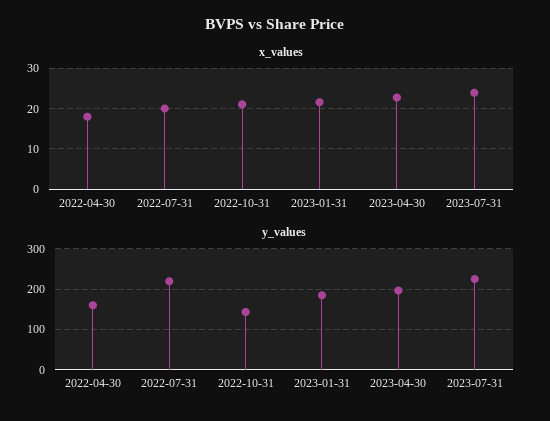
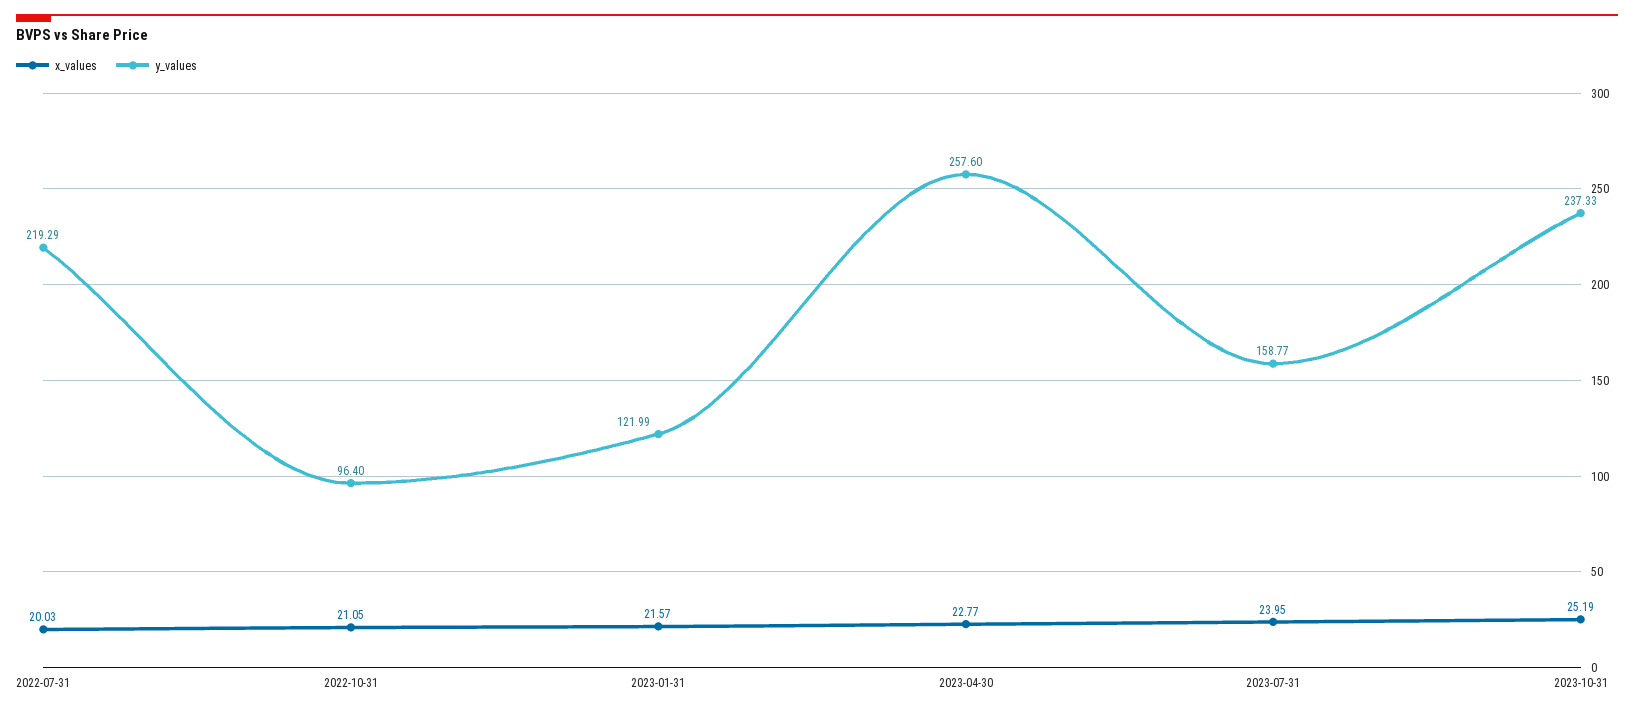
x_values, 2022-04-30: 18 -> none
y_values, 2022-04-30: 160 -> none
y_values, 2022-10-31: 140 -> 96.4
y_values, 2023-01-31: 180 -> 121.99
y_values, 2023-04-30: 200 -> 257.6
y_values, 2023-07-31: 220 -> 158.77
x_values, 2023-10-31: none -> 25.19
y_values, 2023-10-31: none -> 237.33

